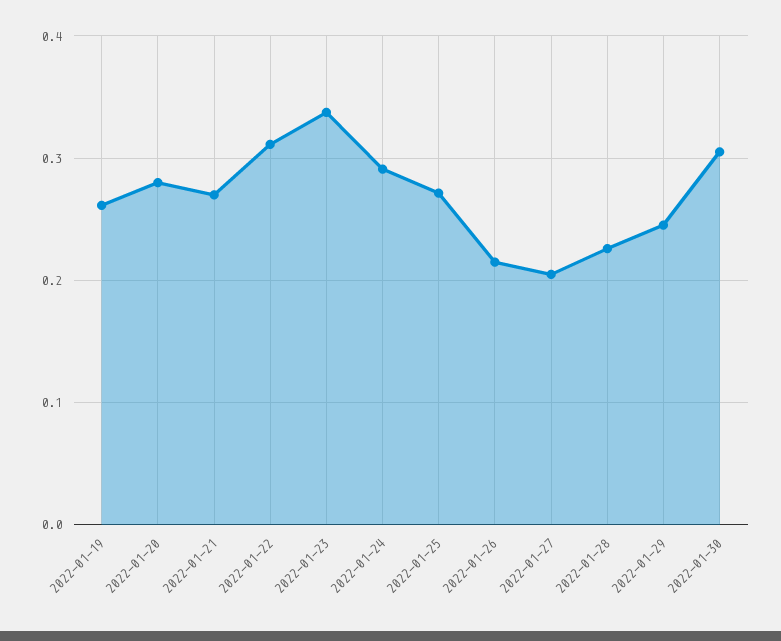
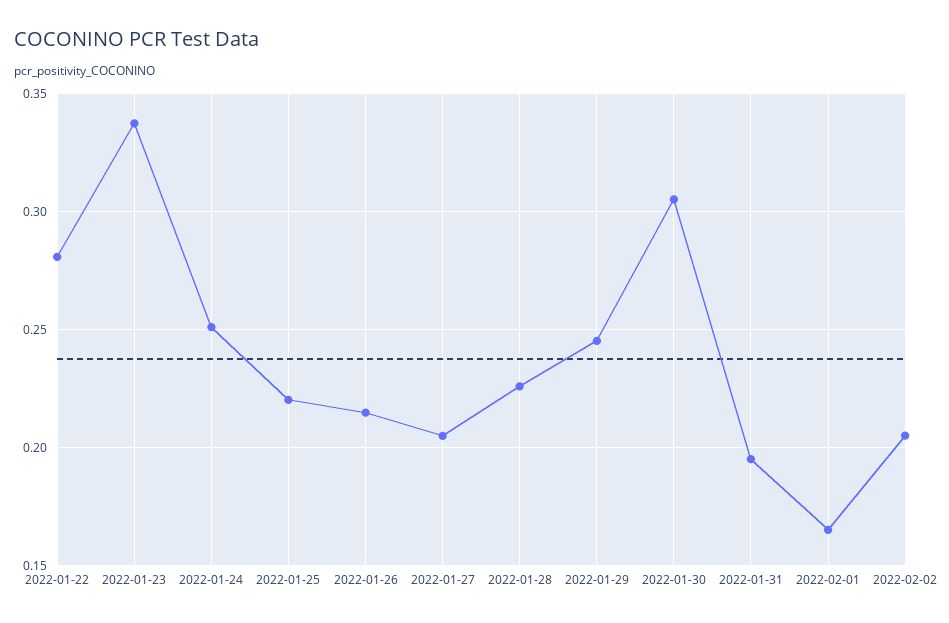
2022-01-19: 0.26 -> none
2022-01-20: 0.28 -> none
2022-01-21: 0.27 -> none
2022-01-22: 0.31 -> 0.28
2022-01-24: 0.29 -> 0.25
2022-01-25: 0.27 -> 0.22
2022-01-31: none -> 0.195
2022-02-01: none -> 0.165
2022-02-02: none -> 0.205

